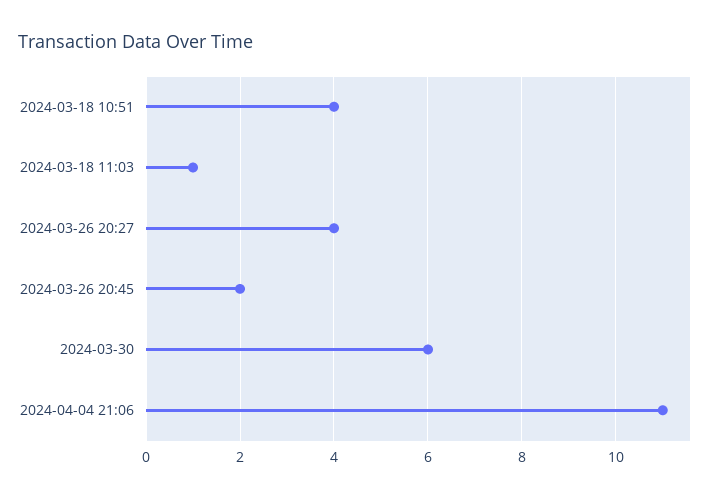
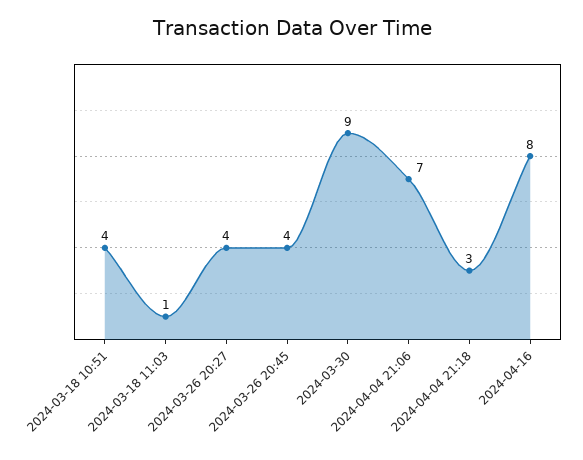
2024-03-26 20:45: 2 -> 4
2024-03-30: 6 -> 9
2024-04-04 21:06: 11 -> 7
2024-04-04 21:18: none -> 3
2024-04-16: none -> 8

